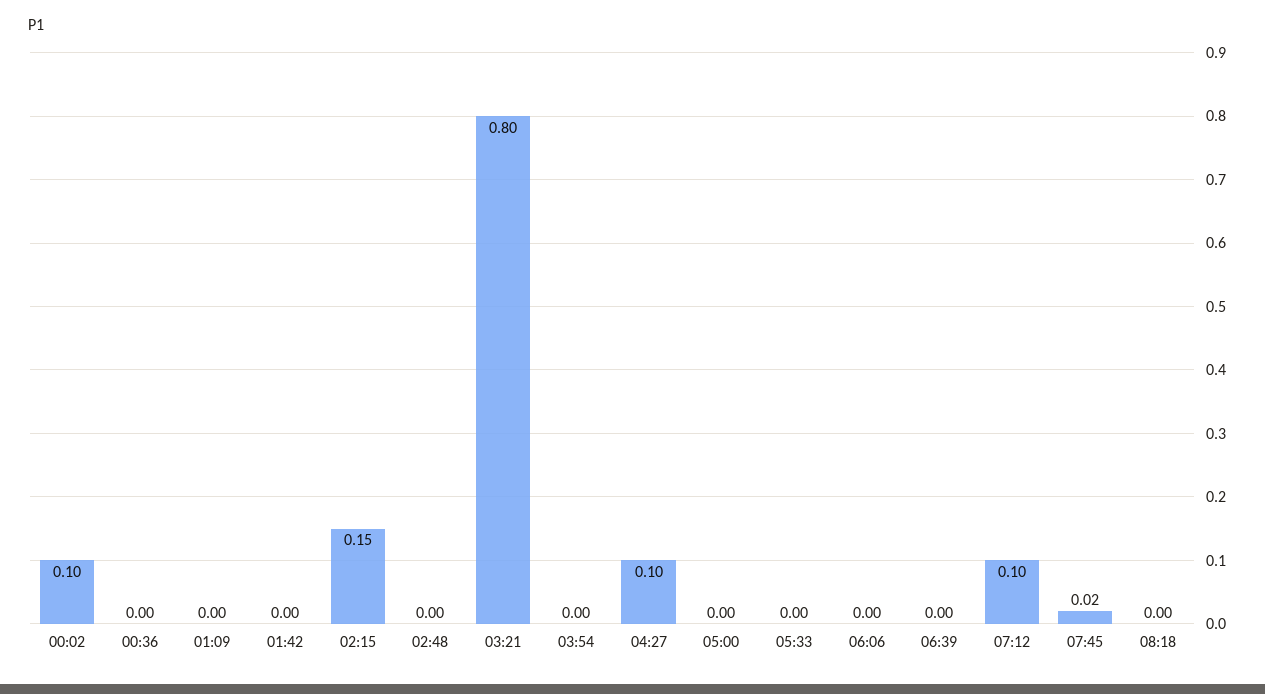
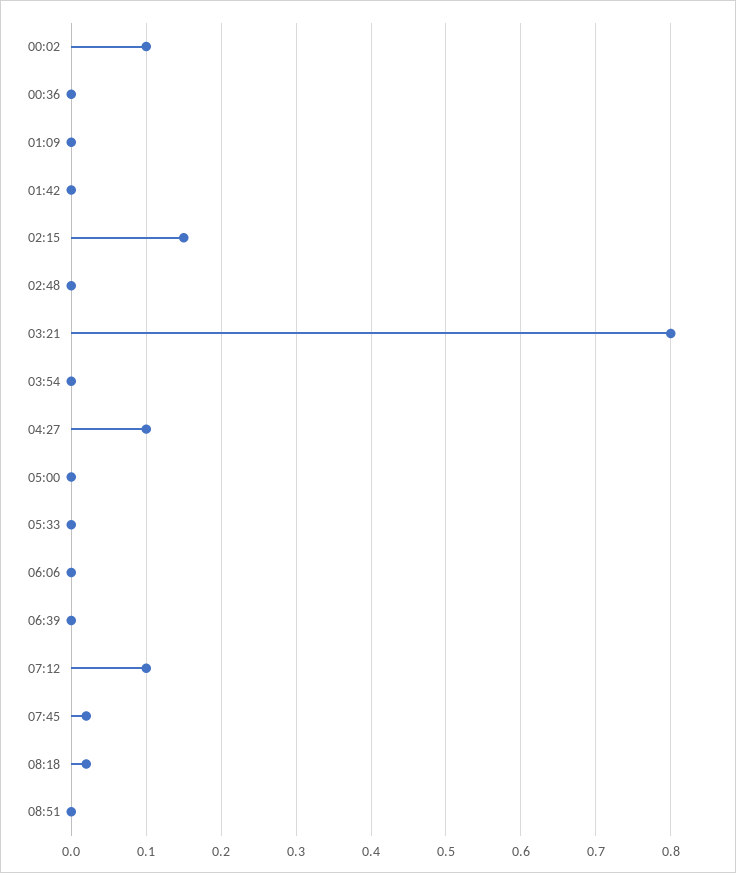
08:18: 0 -> 0.02
08:51: none -> 0

